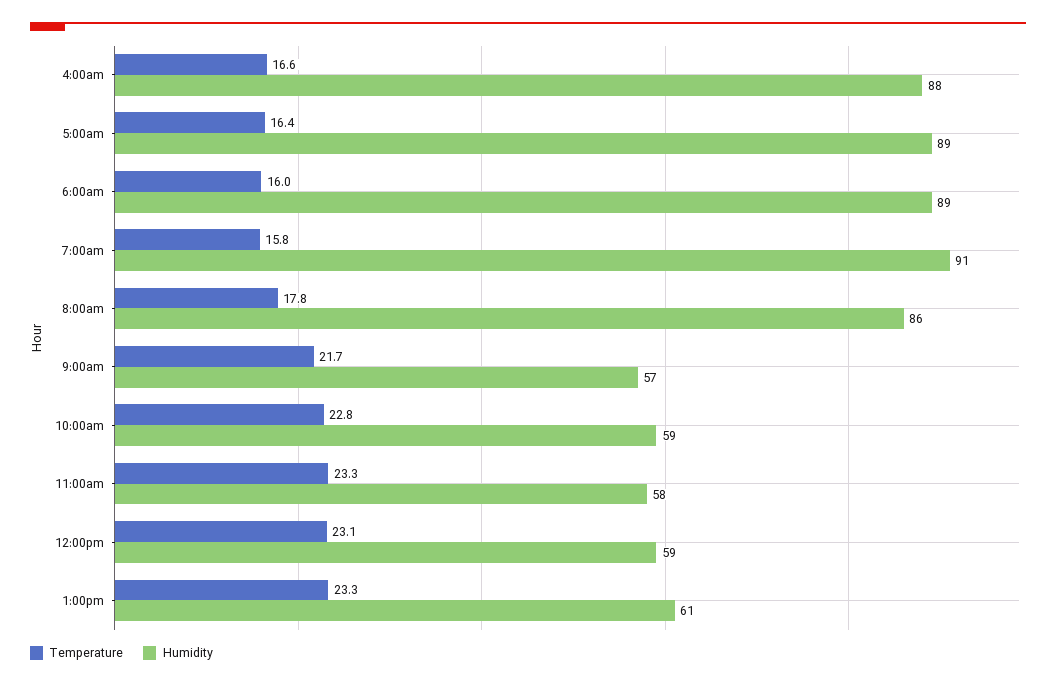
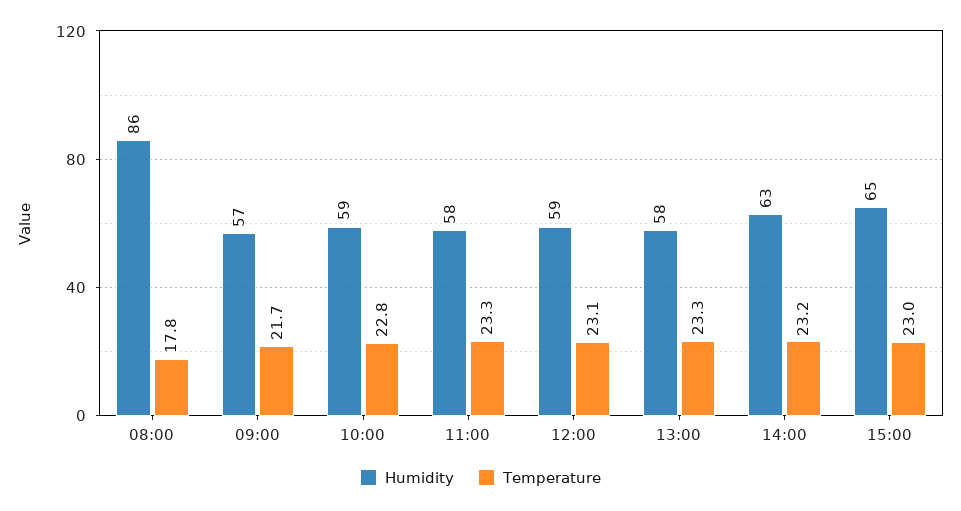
Temperature, 4:00am: 16.6 -> none
Humidity, 4:00am: 88 -> none
Temperature, 5:00am: 16.4 -> none
Humidity, 5:00am: 89 -> none
Temperature, 6:00am: 16 -> none
Humidity, 6:00am: 89 -> none
Temperature, 7:00am: 15.8 -> none
Humidity, 7:00am: 91 -> none
Humidity, 1:00pm: 61 -> 58
Humidity, 14:00: none -> 63
Temperature, 14:00: none -> 23.2
Humidity, 15:00: none -> 65
Temperature, 15:00: none -> 23

